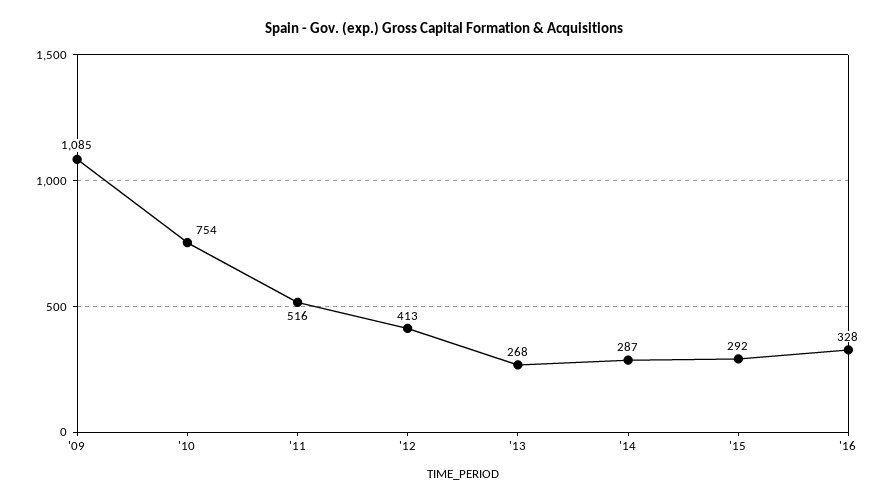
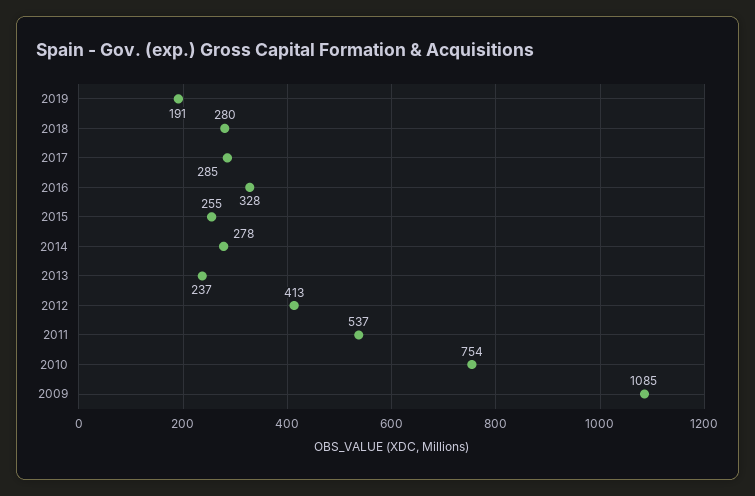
'11: 516 -> 537
'13: 268 -> 237
'14: 287 -> 278
'15: 292 -> 255
2019: none -> 191
2018: none -> 280
2017: none -> 285

